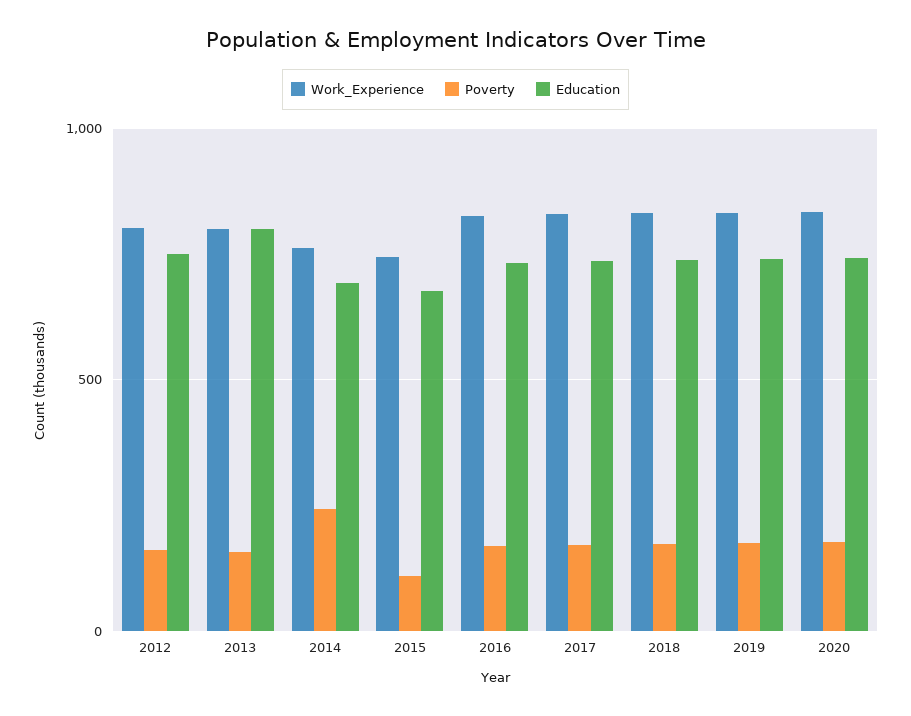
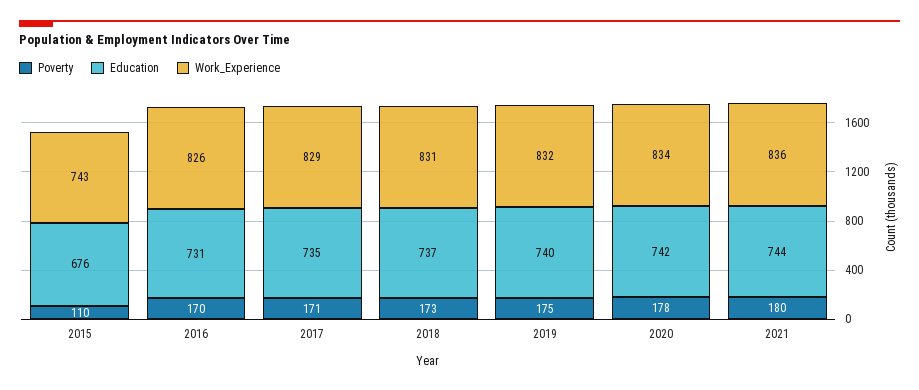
Work_Experience, 2012: 800 -> none
Poverty, 2012: 150 -> none
Education, 2012: 750 -> none
Work_Experience, 2013: 800 -> none
Poverty, 2013: 150 -> none
Education, 2013: 800 -> none
Work_Experience, 2014: 750 -> none
Poverty, 2014: 250 -> none
Education, 2014: 700 -> none
Poverty, 2021: none -> 180
Education, 2021: none -> 744
Work_Experience, 2021: none -> 836

